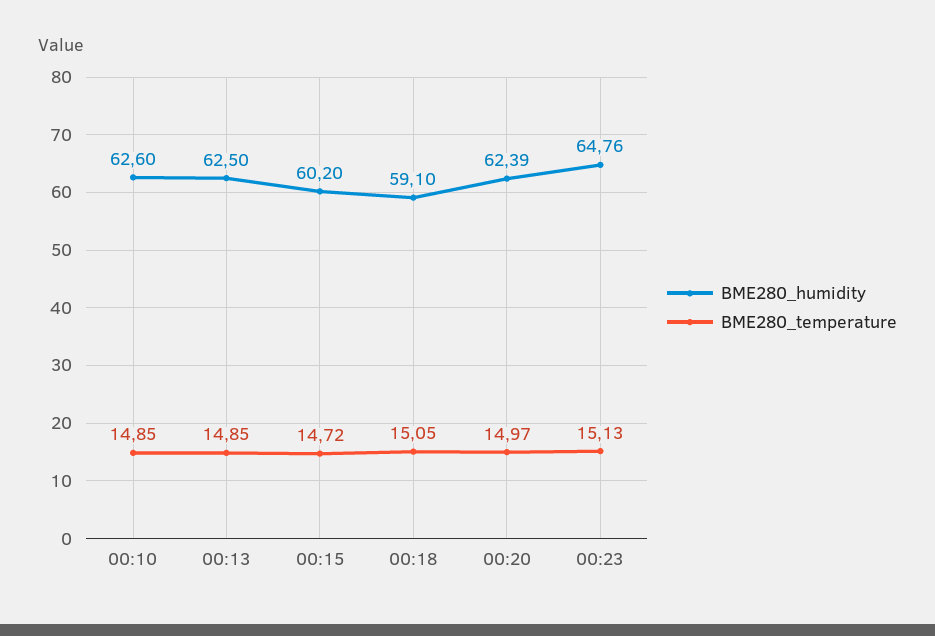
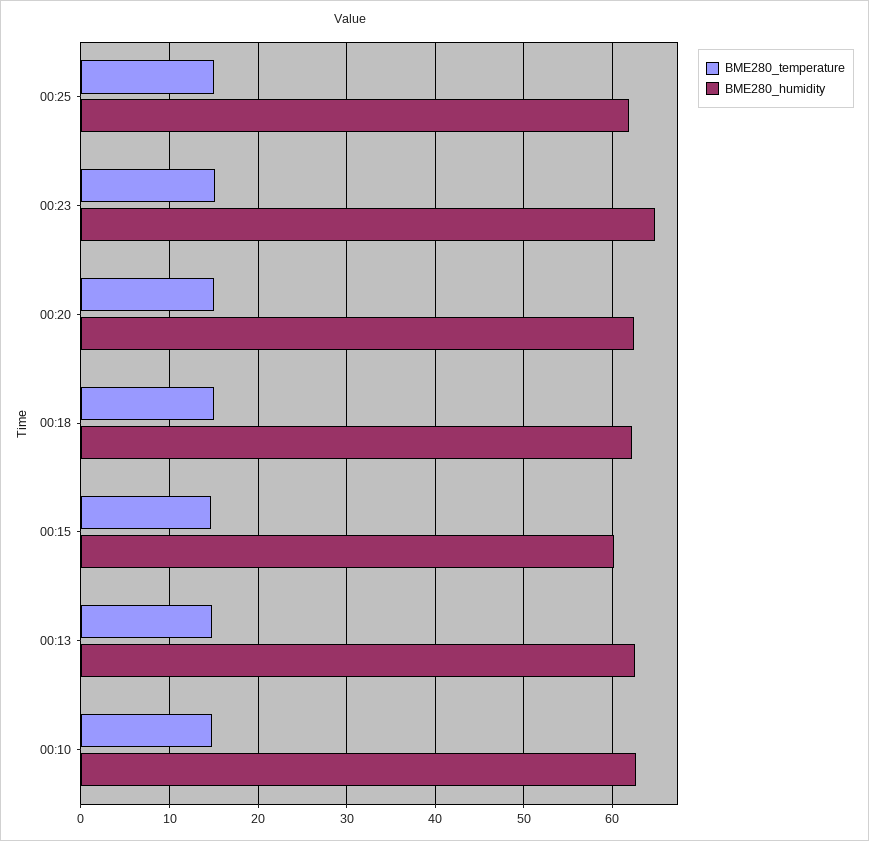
BME280_humidity, 00:18: 59.1 -> 62
BME280_temperature, 00:25: none -> 15
BME280_humidity, 00:25: none -> 62

